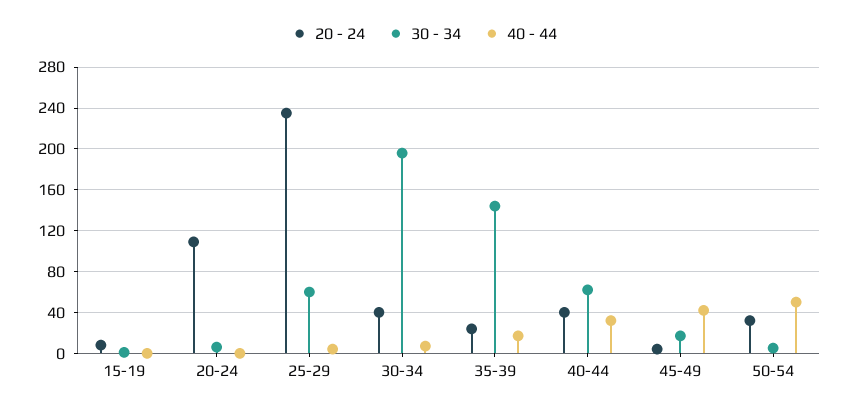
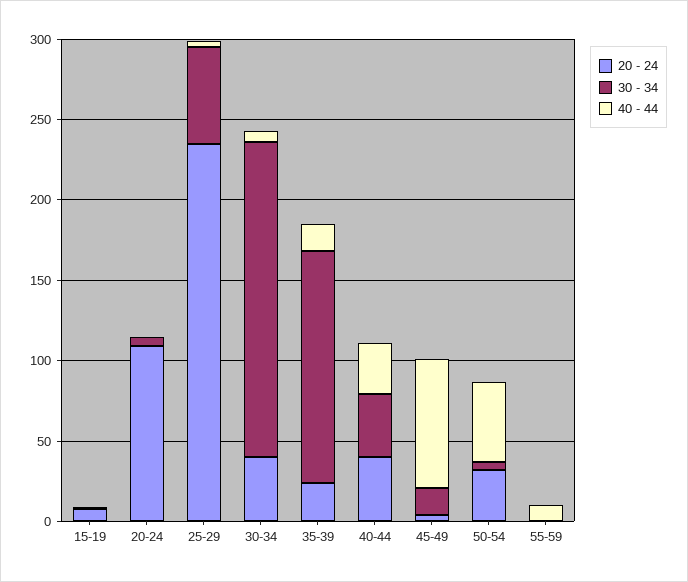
30 - 34, 40-44: 60 -> 40
40 - 44, 45-49: 40 -> 80
20 - 24, 55-59: none -> 0
30 - 34, 55-59: none -> 0
40 - 44, 55-59: none -> 10

